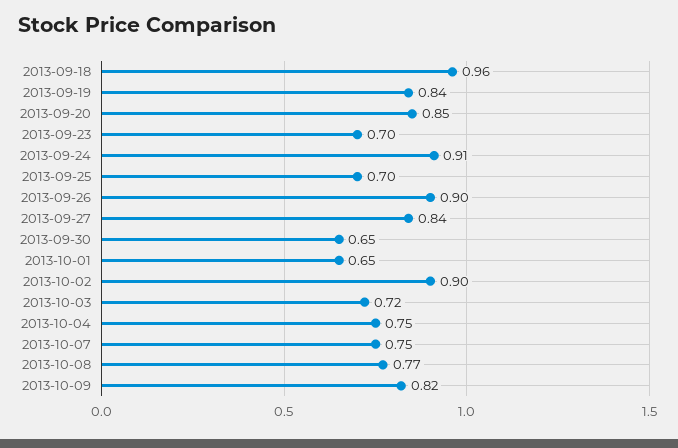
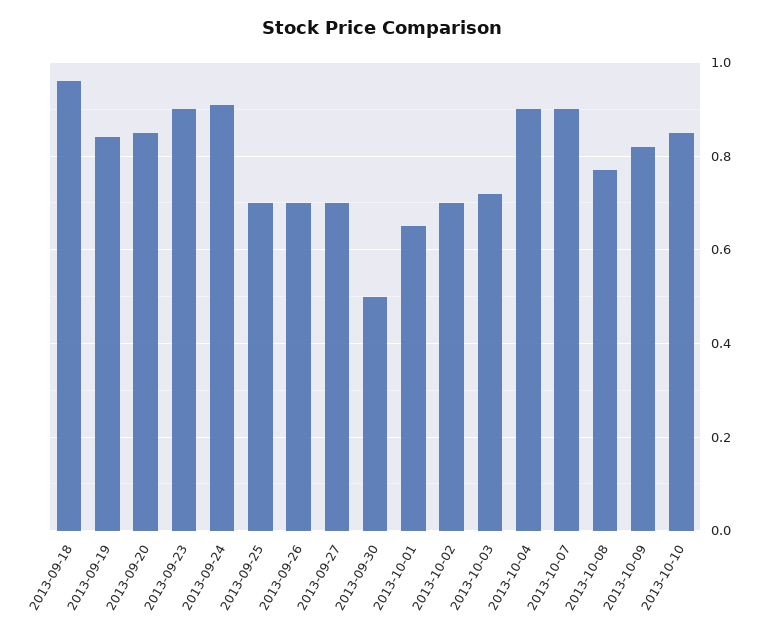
2013-09-23: 0.7 -> 0.9
2013-09-26: 0.9 -> 0.7
2013-09-27: 0.84 -> 0.7
2013-09-30: 0.65 -> 0.5
2013-10-02: 0.9 -> 0.7
2013-10-04: 0.75 -> 0.9
2013-10-07: 0.75 -> 0.9
2013-10-10: none -> 0.85

